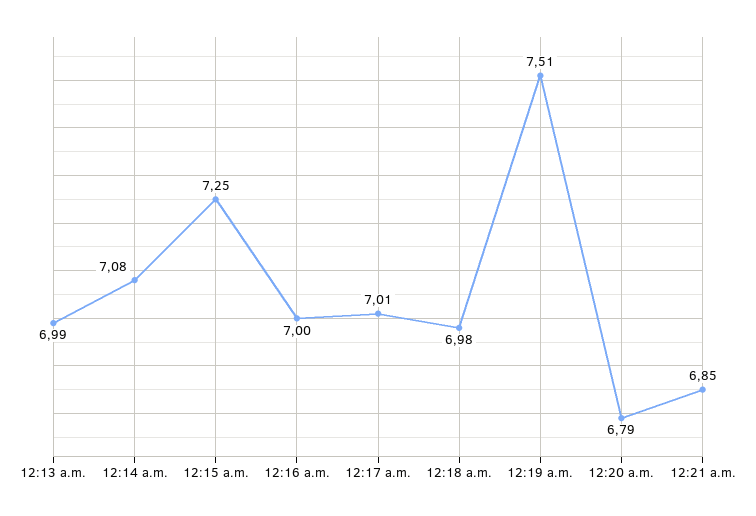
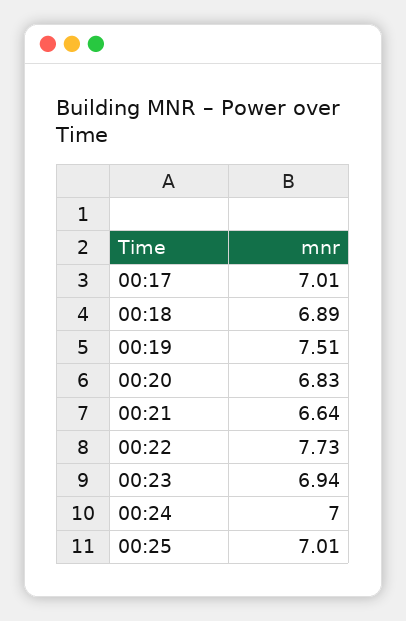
12:13 a.m.: 6.99 -> none
12:14 a.m.: 7.08 -> none
12:15 a.m.: 7.25 -> none
12:16 a.m.: 7 -> none
12:18 a.m.: 6.98 -> 6.89
12:20 a.m.: 6.79 -> 6.83
12:21 a.m.: 6.85 -> 6.64
00:22: none -> 7.73
00:23: none -> 6.94
00:24: none -> 7
00:25: none -> 7.01

